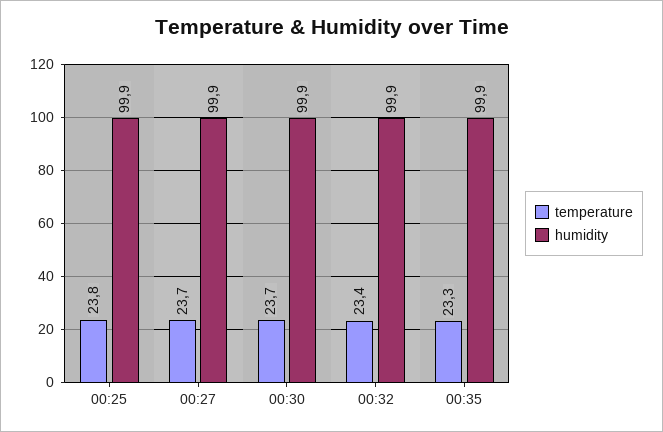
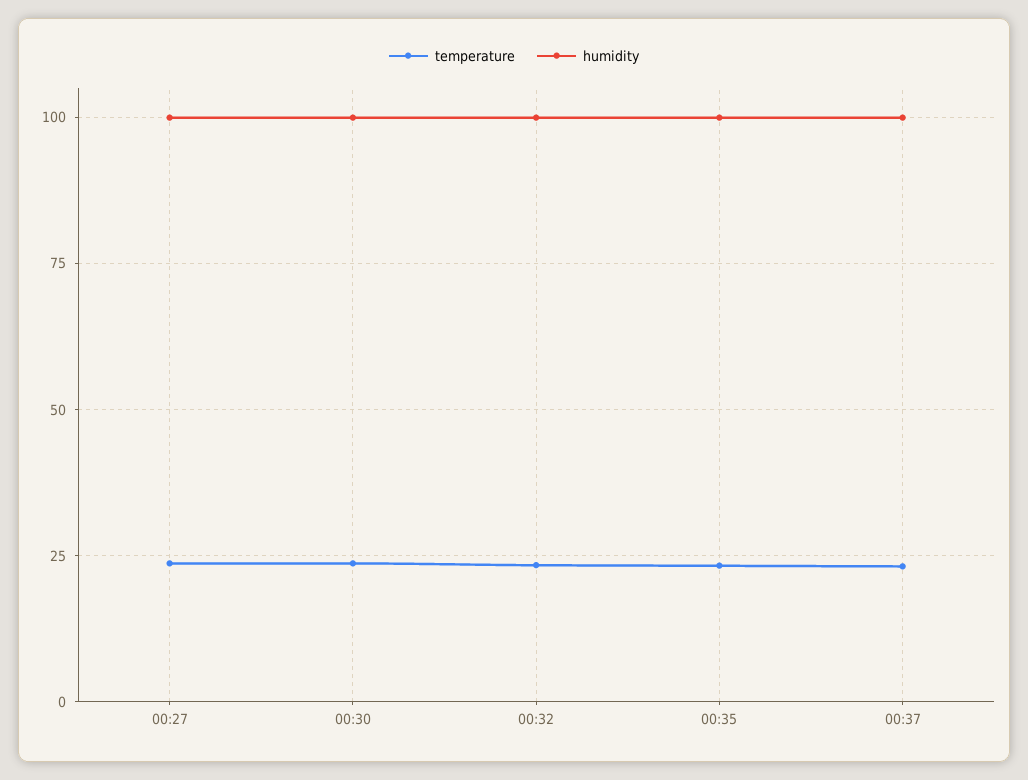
temperature, 00:25: 23.8 -> none
humidity, 00:25: 99.9 -> none
temperature, 00:37: none -> 22.5
humidity, 00:37: none -> 100

